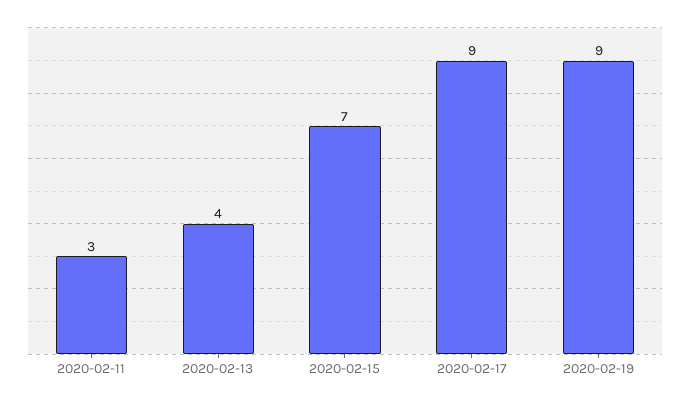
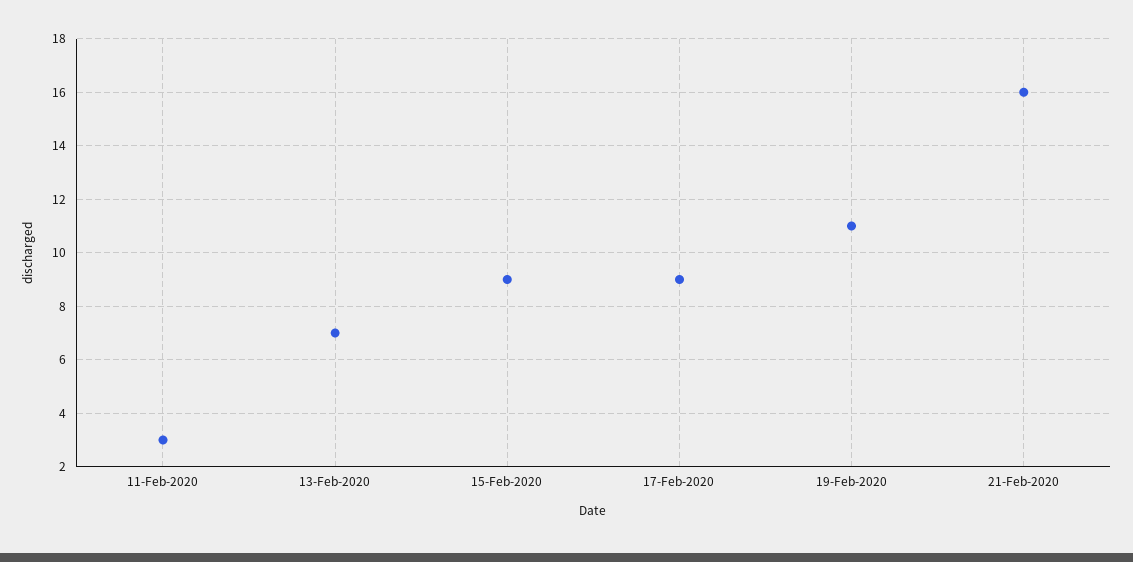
2020-02-13: 4 -> 7
2020-02-15: 7 -> 9
2020-02-19: 9 -> 11
21-Feb-2020: none -> 16

